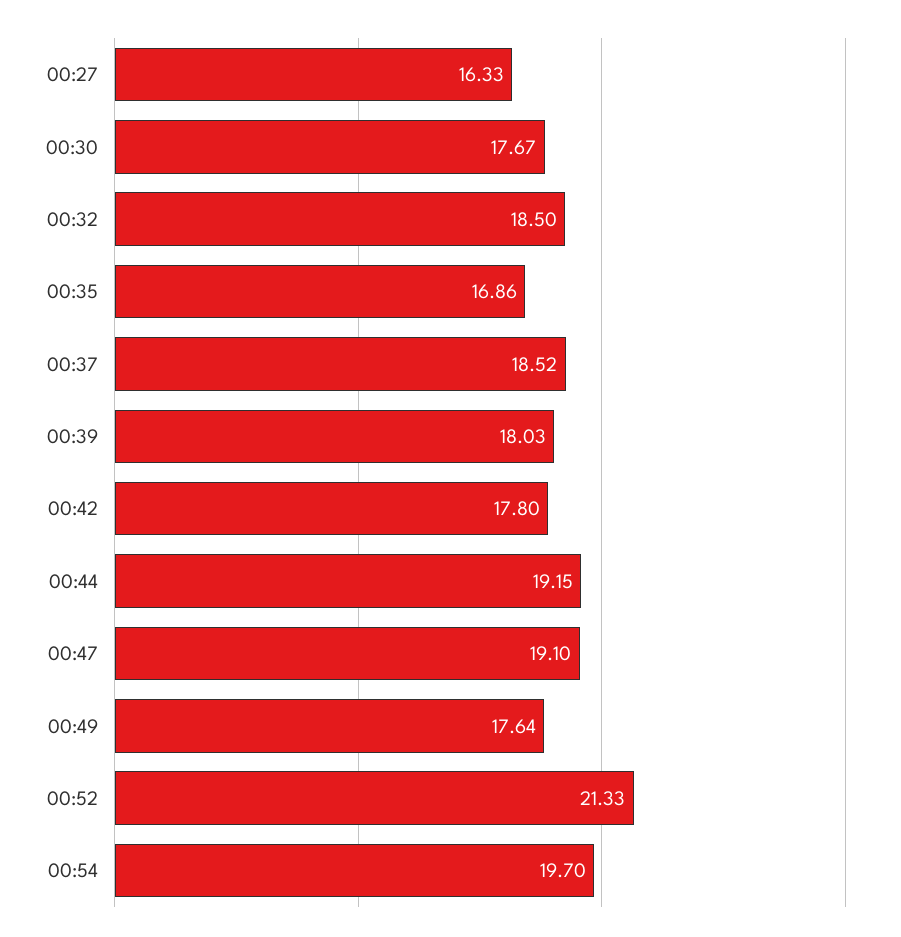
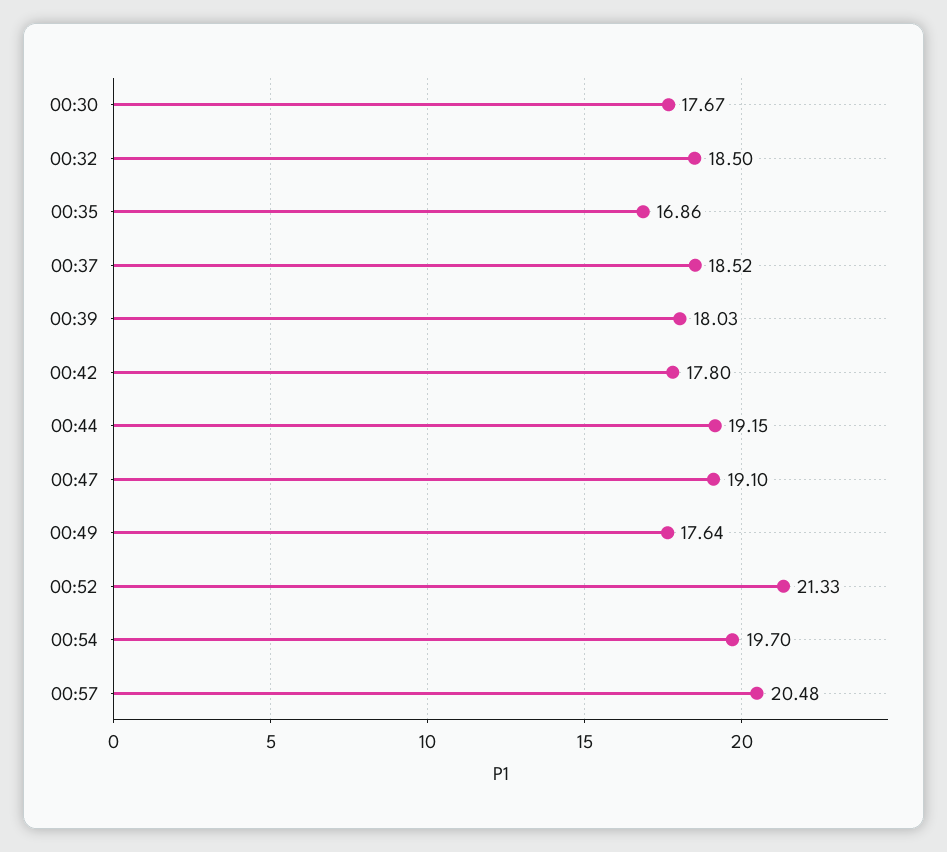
00:27: 16.33 -> none
00:57: none -> 20.48

